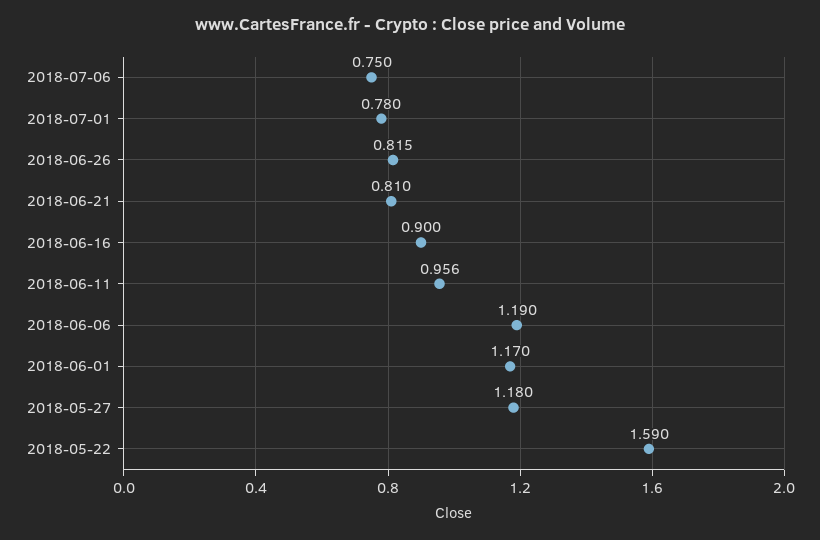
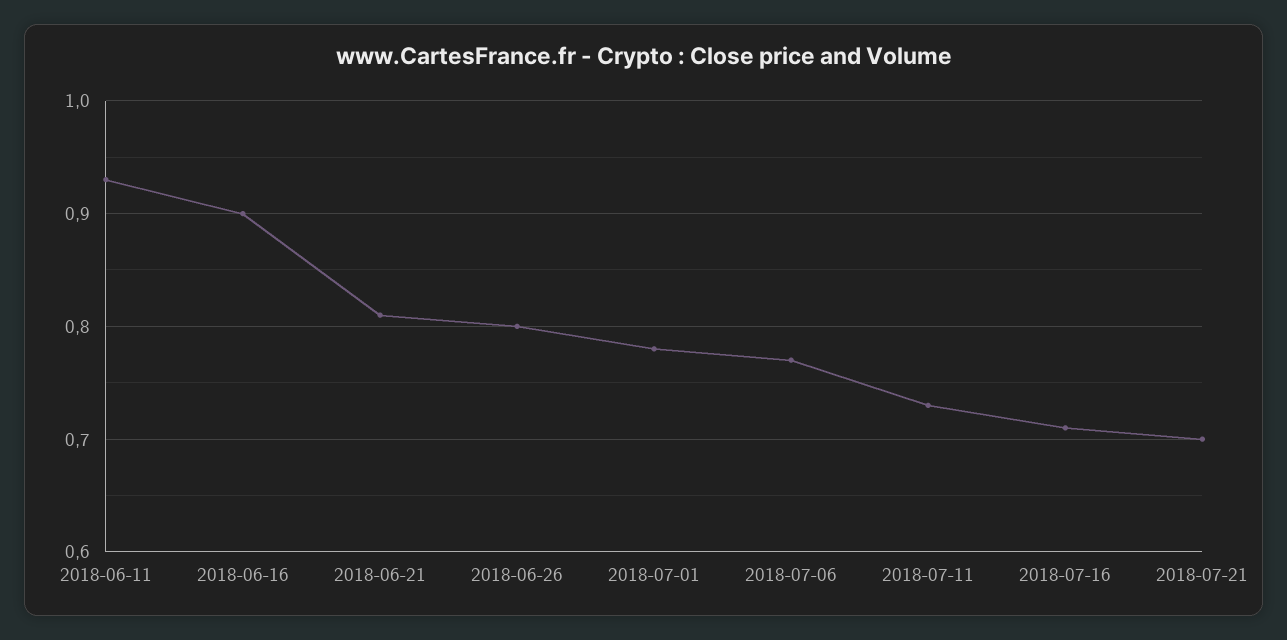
2018-07-06: 0.75 -> 0.77
2018-06-26: 0.815 -> 0.8
2018-06-11: 0.956 -> 0.93
2018-06-06: 1.19 -> none
2018-06-01: 1.17 -> none
2018-05-27: 1.18 -> none
2018-05-22: 1.59 -> none
2018-07-11: none -> 0.73
2018-07-16: none -> 0.71
2018-07-21: none -> 0.7

